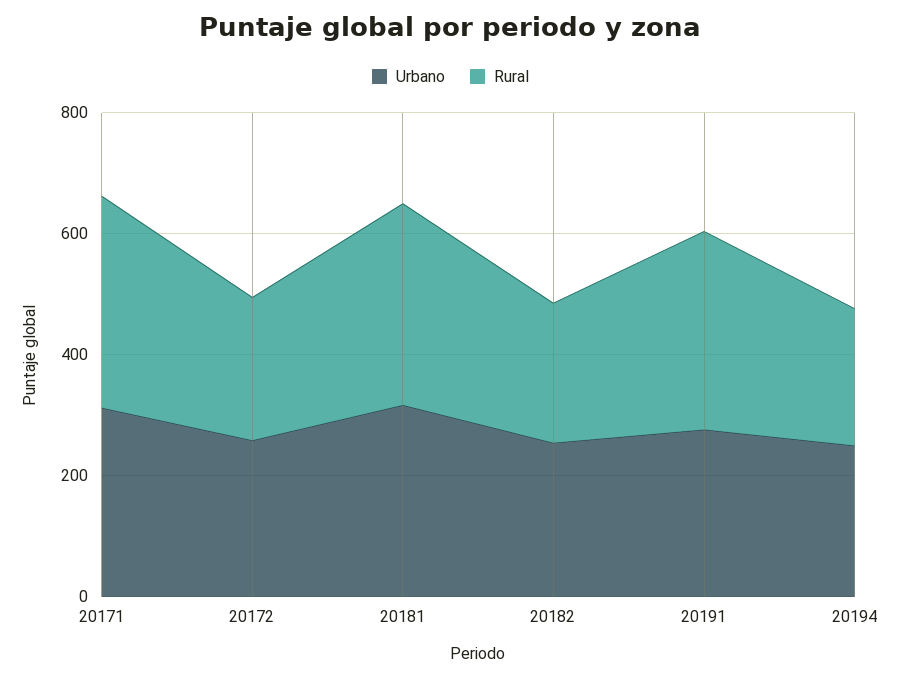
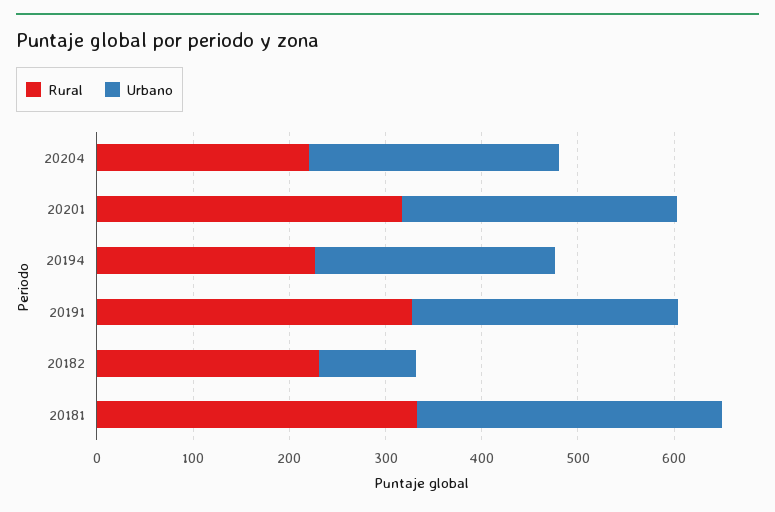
Urbano, 20171: 300 -> none
Rural, 20171: 350 -> none
Urbano, 20172: 250 -> none
Rural, 20172: 250 -> none
Urbano, 20182: 250 -> 100
Rural, 20204: none -> 220
Urbano, 20204: none -> 260
Rural, 20201: none -> 320
Urbano, 20201: none -> 280

